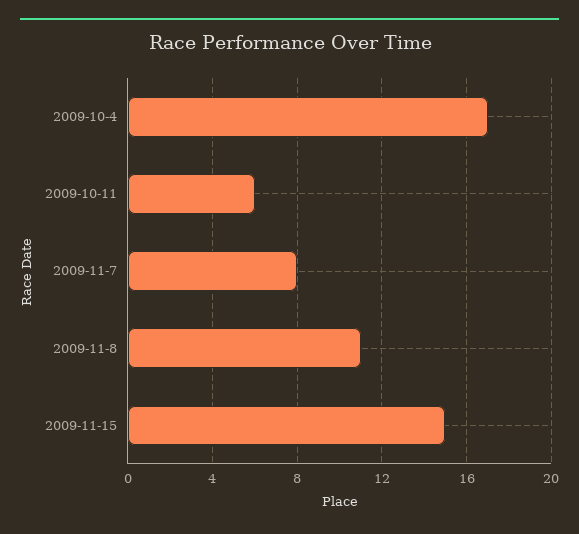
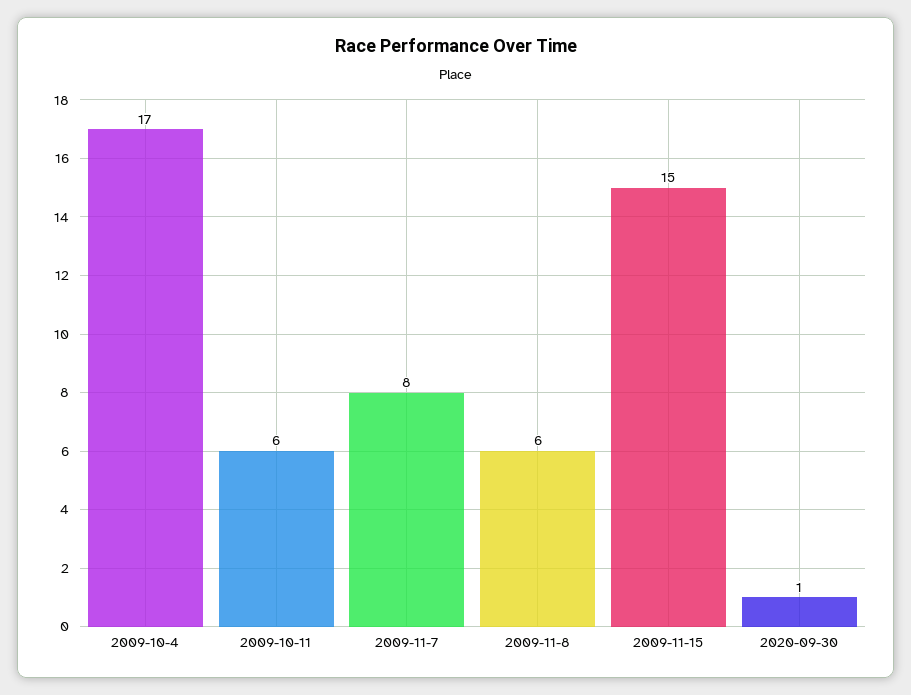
2009-11-8: 11 -> 6
2020-09-30: none -> 1

